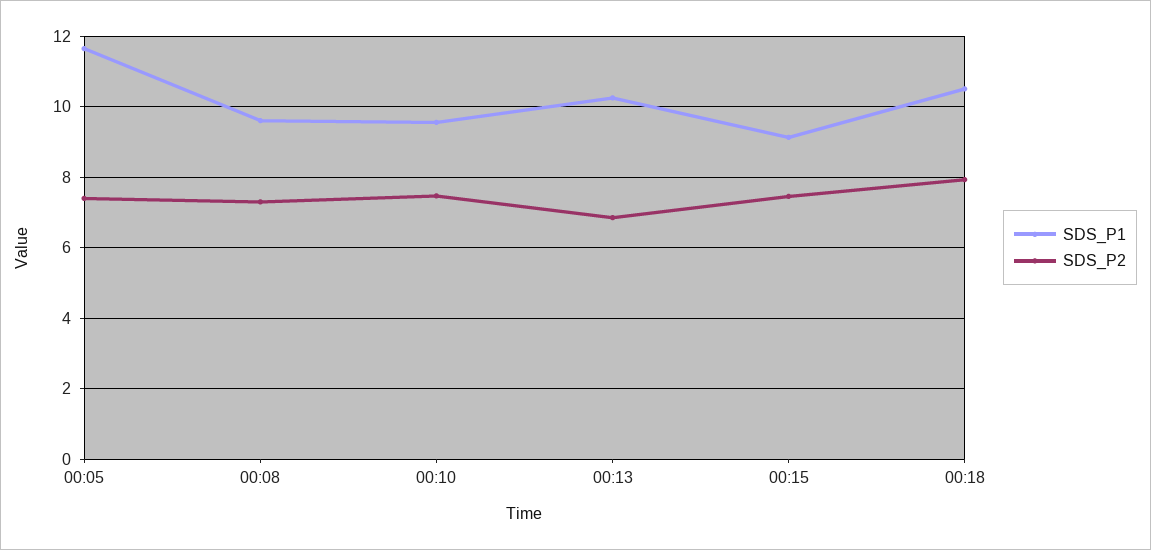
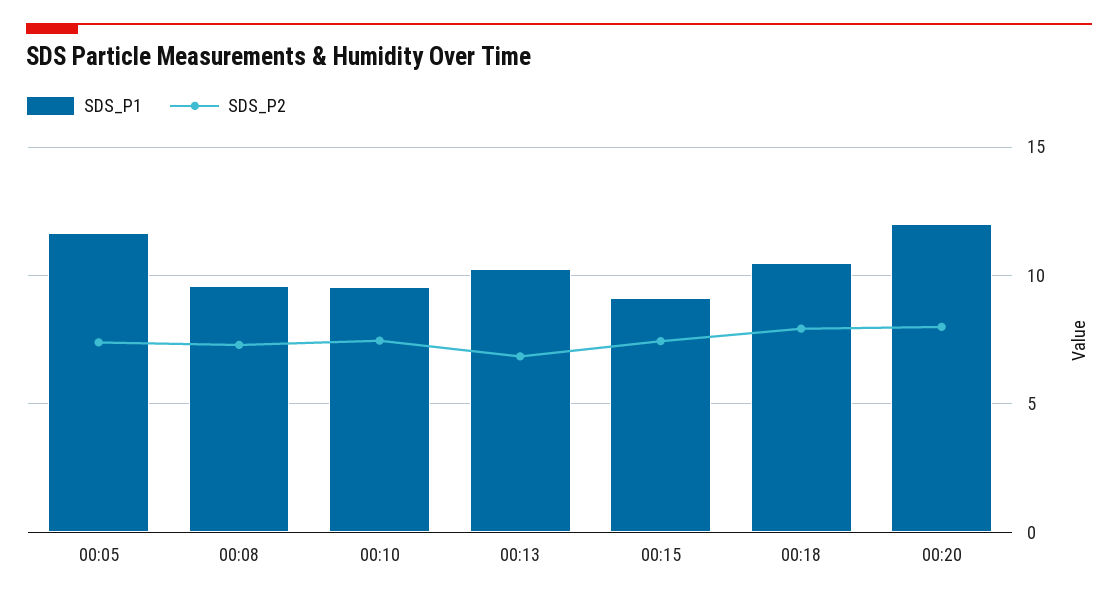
SDS_P1, 00:20: none -> 12
SDS_P2, 00:20: none -> 8

